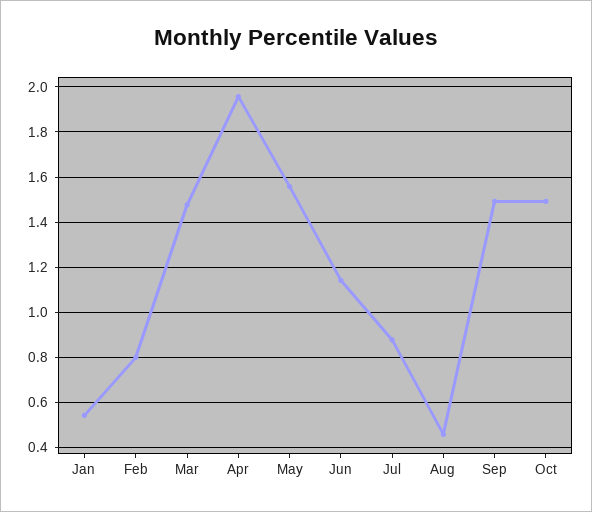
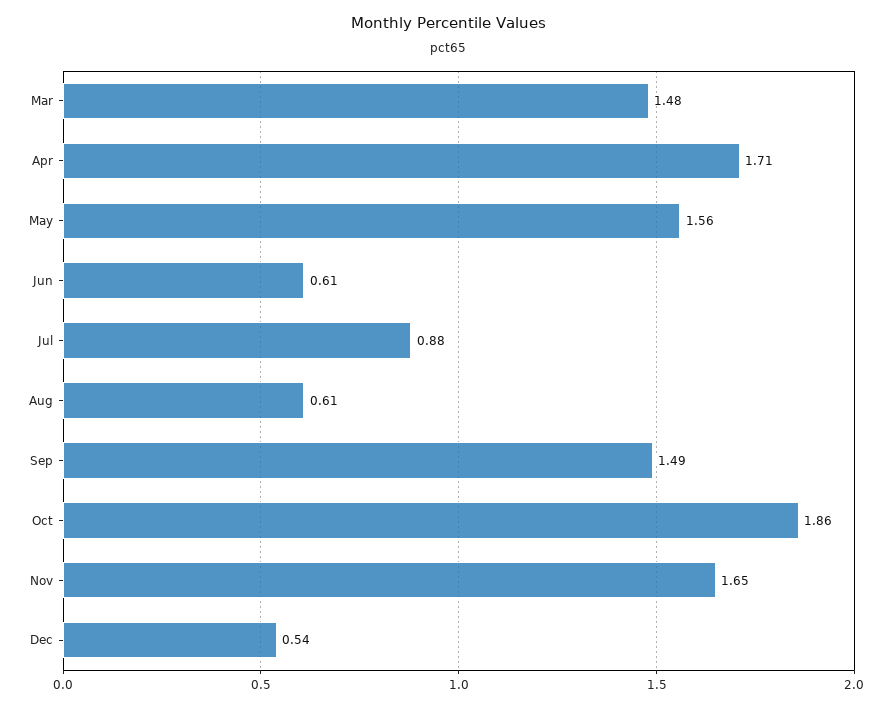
Jan: 0.55 -> none
Feb: 0.8 -> none
Apr: 1.95 -> 1.71
Jun: 1.15 -> 0.61
Aug: 0.45 -> 0.61
Oct: 1.5 -> 1.86
Nov: none -> 1.65
Dec: none -> 0.54

